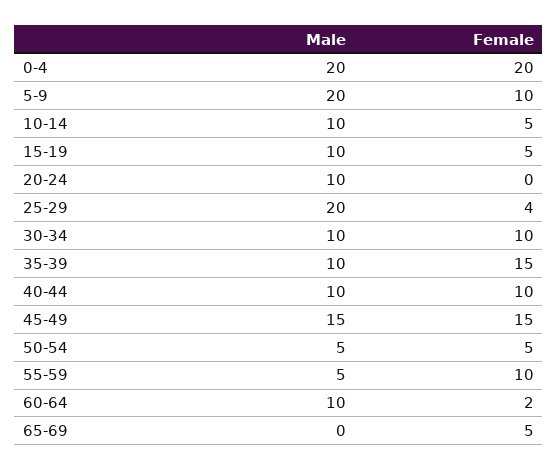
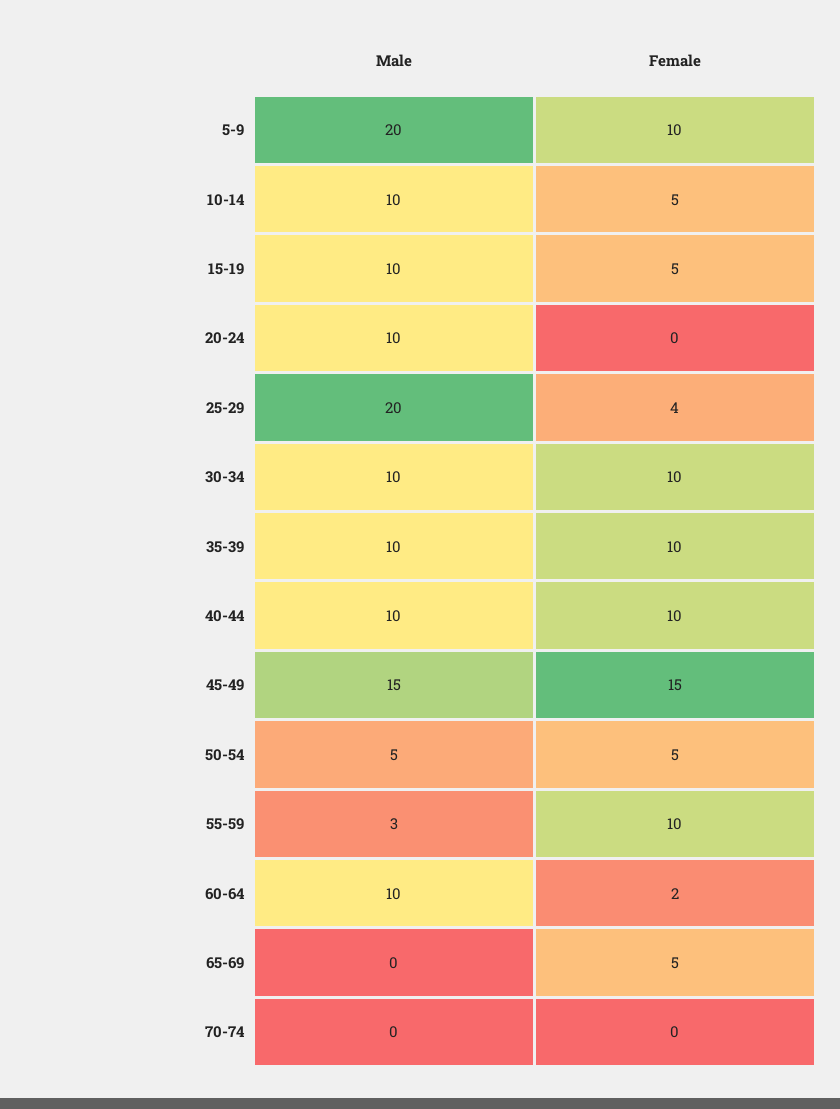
Male, 0-4: 20 -> none
Female, 0-4: 20 -> none
Female, 35-39: 15 -> 10
Male, 55-59: 5 -> 3
Male, 70-74: none -> 0
Female, 70-74: none -> 0

